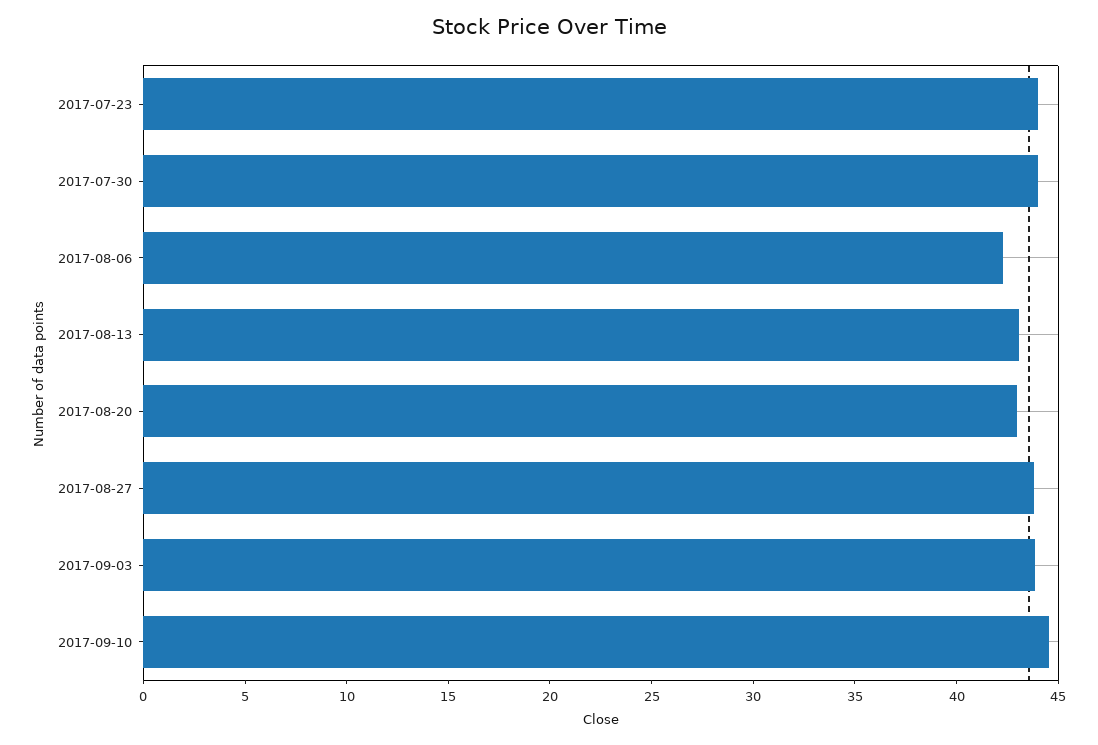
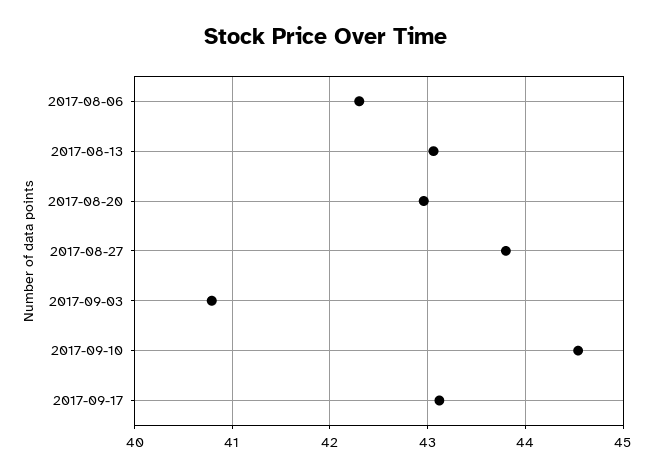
2017-07-23: 44 -> none
2017-07-30: 44 -> none
2017-09-03: 44 -> 40.8
2017-09-17: none -> 43.1

